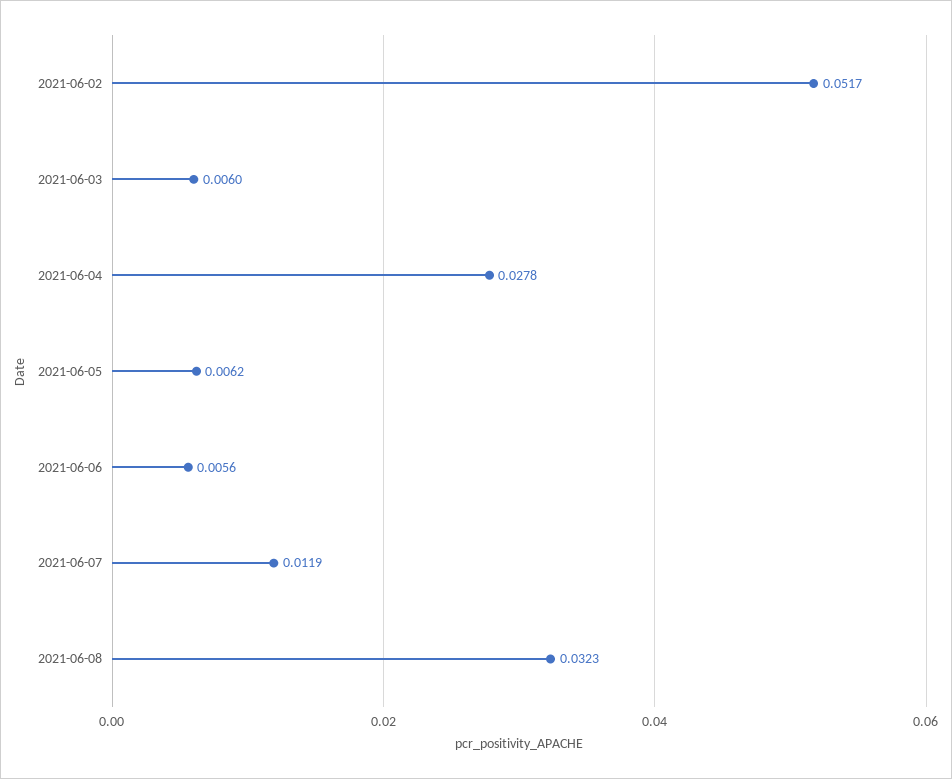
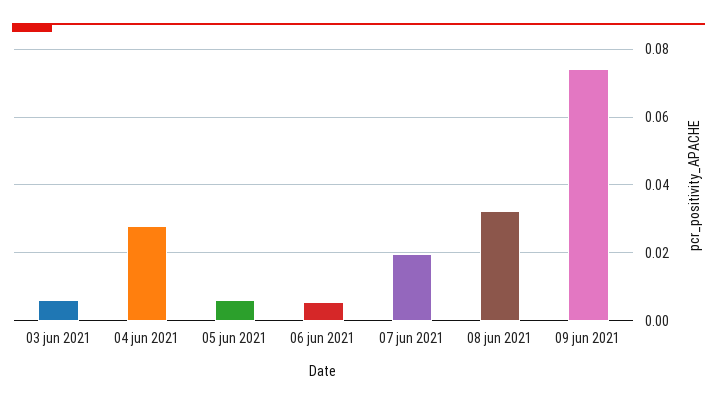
2021-06-02: 0.0517 -> none
2021-06-07: 0.0119 -> 0.02
09 jun 2021: none -> 0.074

